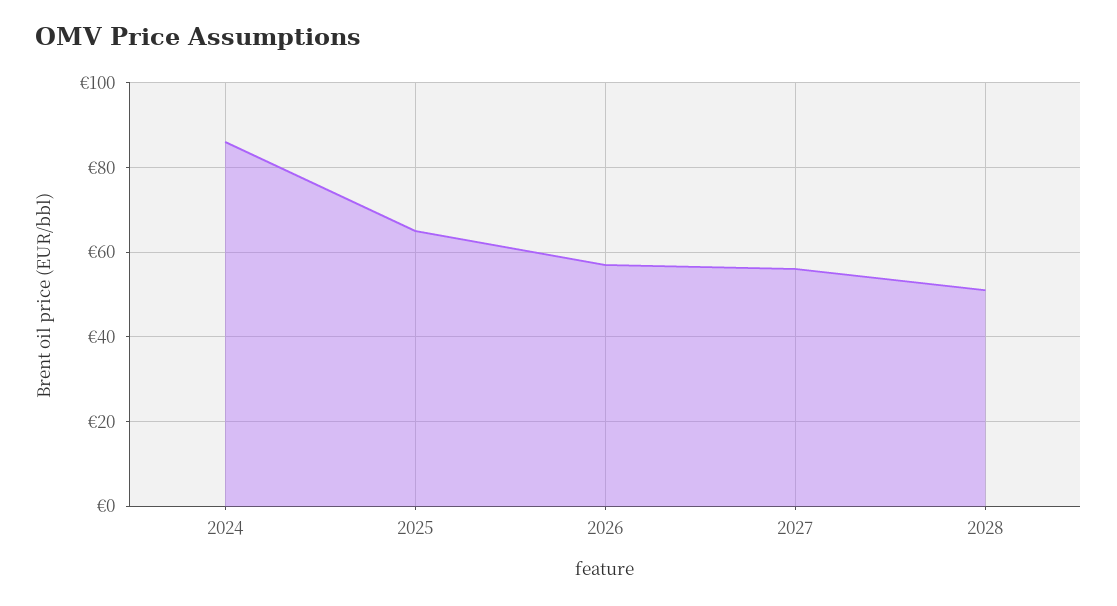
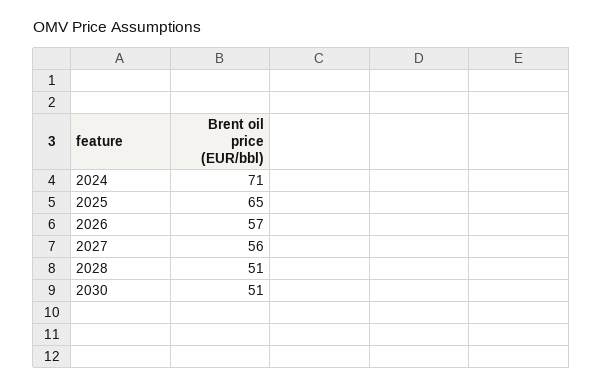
2024: 85 -> 71
2030: none -> 51

